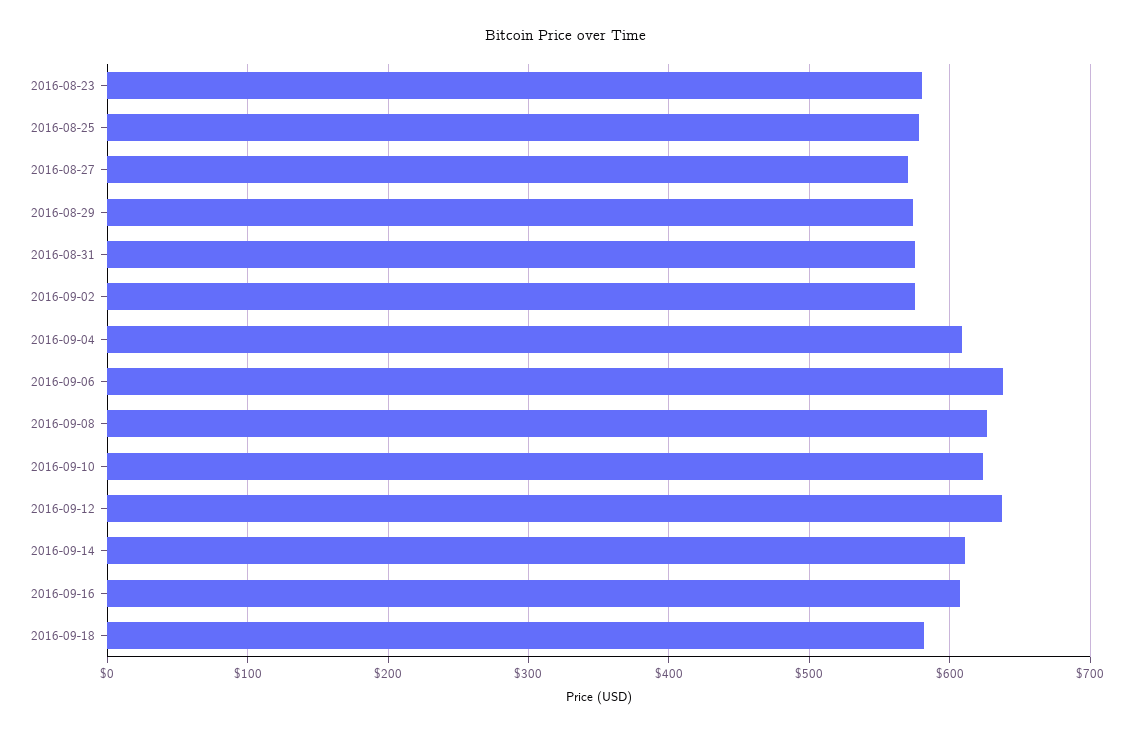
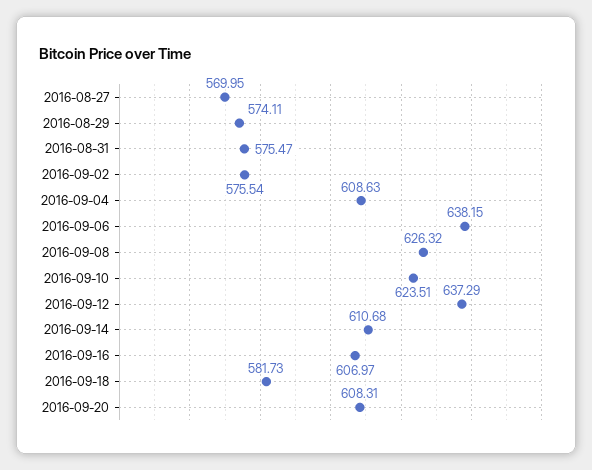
2016-08-23: 580 -> none
2016-08-25: 580 -> none
2016-09-20: none -> 608.31

